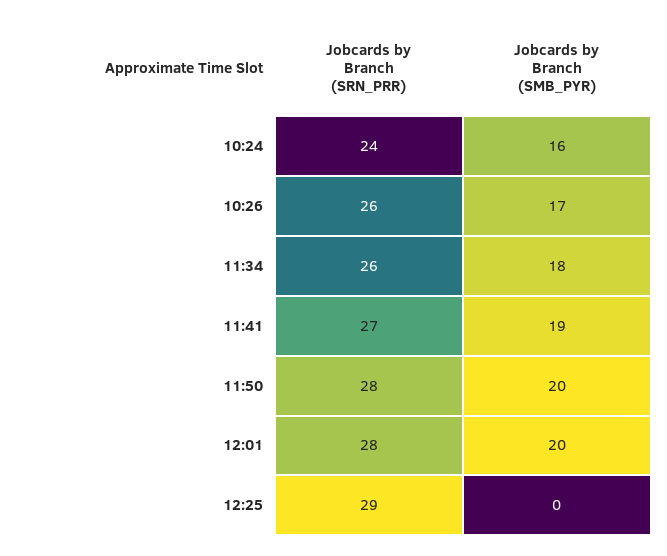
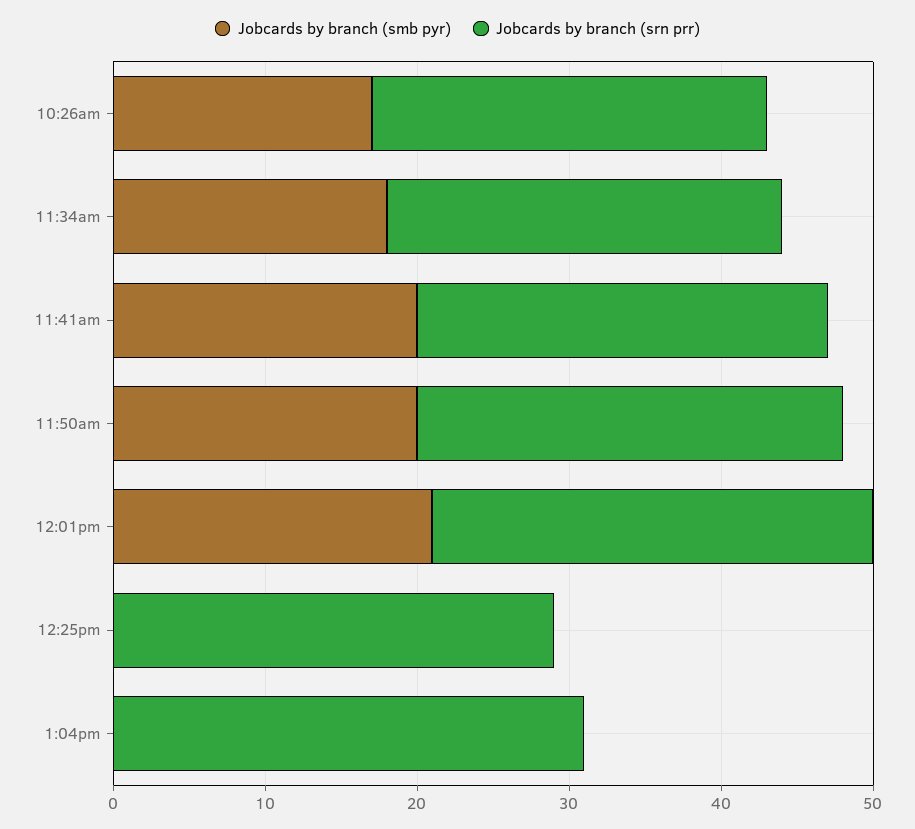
Jobcards by Branch (SRN_PRR), 10:24: 24 -> none
Jobcards by Branch (SMB_PYR), 10:24: 16 -> none
Jobcards by Branch (SMB_PYR), 11:41: 19 -> 20
Jobcards by Branch (SRN_PRR), 12:01: 28 -> 29
Jobcards by Branch (SMB_PYR), 12:01: 20 -> 21
Jobcards by Branch (SMB_PYR), 1:04pm: none -> 0
Jobcards by Branch (SRN_PRR), 1:04pm: none -> 31

